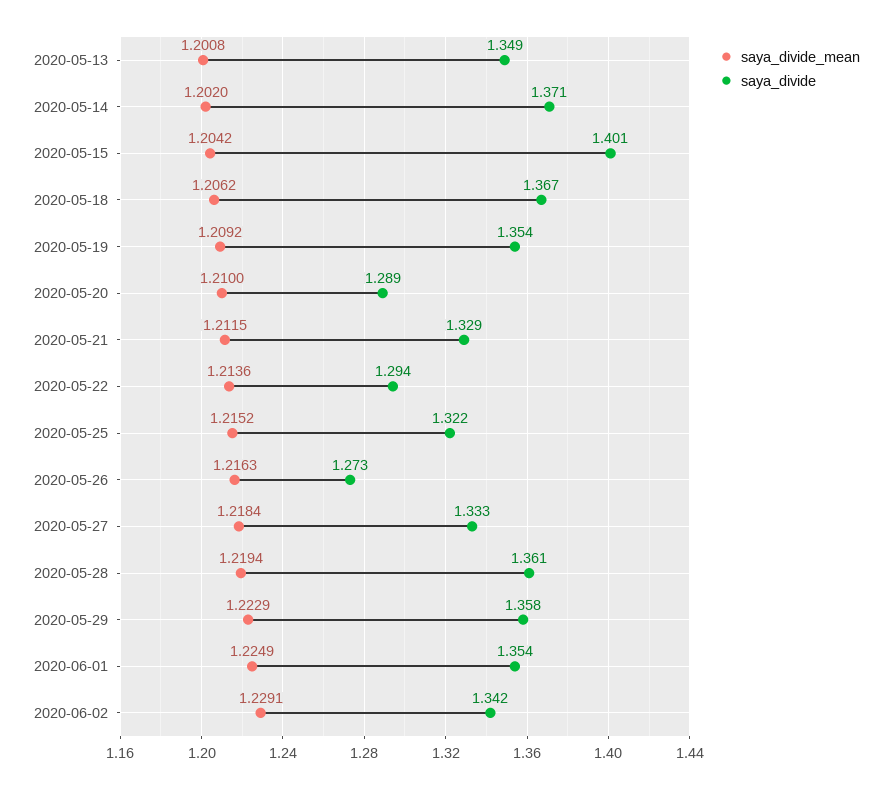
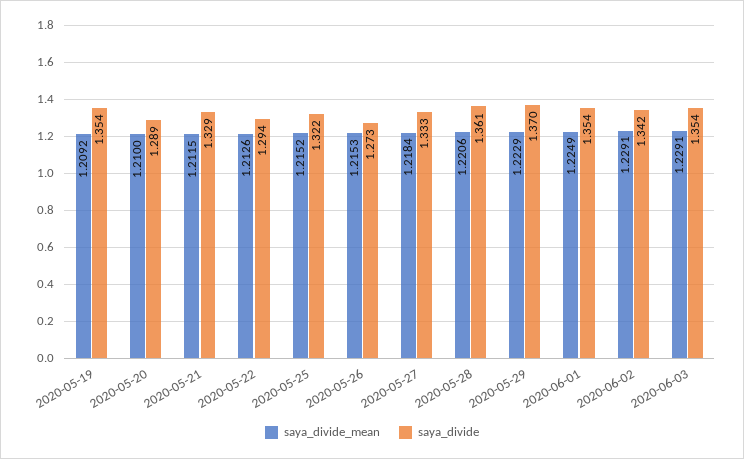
saya_divide_mean, 2020-05-13: 1.2008 -> none
saya_divide, 2020-05-13: 1.349 -> none
saya_divide_mean, 2020-05-14: 1.202 -> none
saya_divide, 2020-05-14: 1.371 -> none
saya_divide_mean, 2020-05-15: 1.2042 -> none
saya_divide, 2020-05-15: 1.401 -> none
saya_divide_mean, 2020-05-18: 1.2062 -> none
saya_divide, 2020-05-18: 1.367 -> none
saya_divide_mean, 2020-05-22: 1.2136 -> 1.2126
saya_divide_mean, 2020-05-26: 1.2163 -> 1.2153
saya_divide_mean, 2020-05-28: 1.2194 -> 1.2206
saya_divide, 2020-05-29: 1.358 -> 1.37
saya_divide_mean, 2020-06-03: none -> 1.2291
saya_divide, 2020-06-03: none -> 1.354

